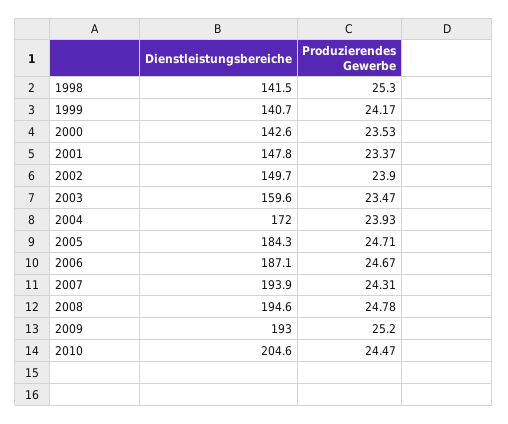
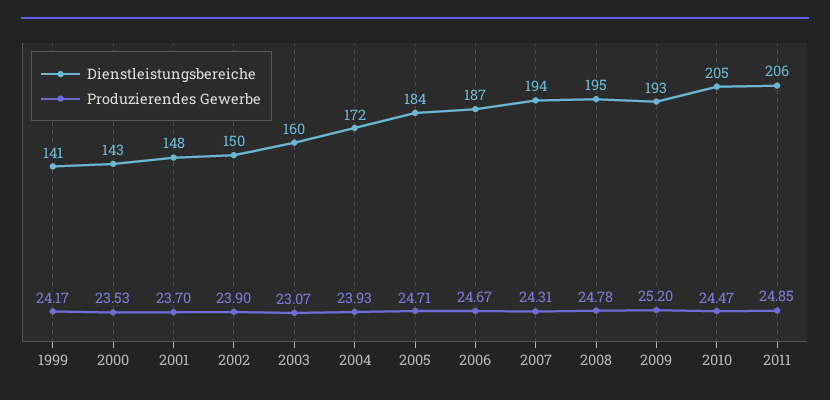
Dienstleistungsbereiche, 1998: 141.5 -> none
Produzierendes Gewerbe, 1998: 25.3 -> none
Produzierendes Gewerbe, 2001: 23.37 -> 23.7
Produzierendes Gewerbe, 2003: 23.47 -> 23.07
Dienstleistungsbereiche, 2011: none -> 206
Produzierendes Gewerbe, 2011: none -> 24.85

